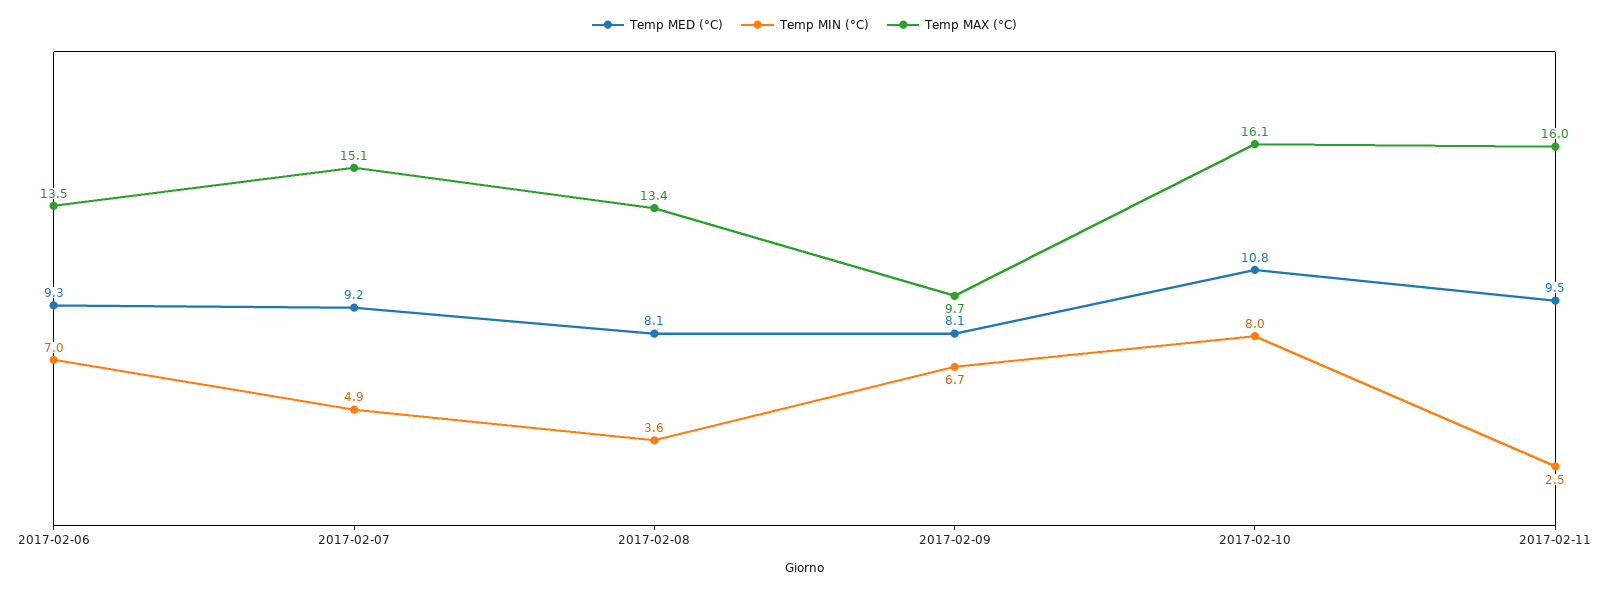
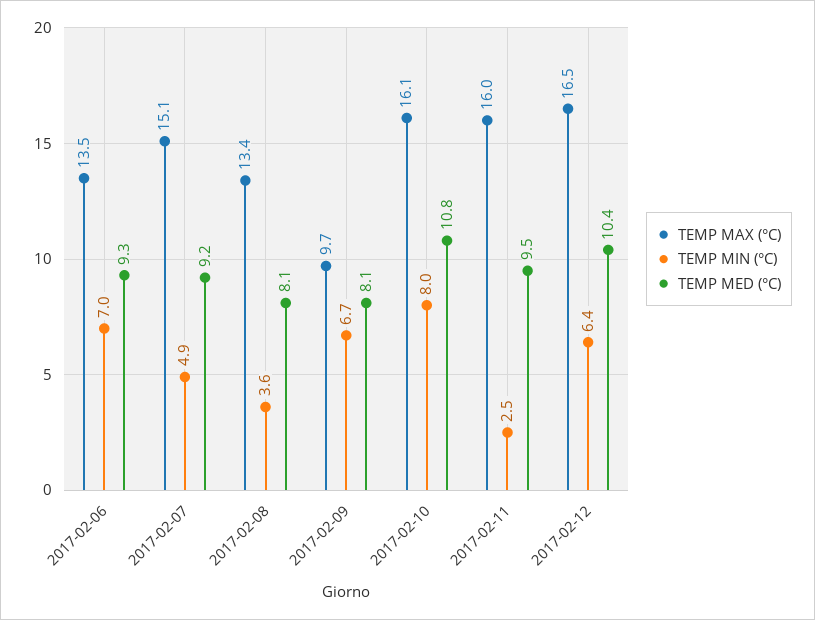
Temp MAX (°C), 2017-02-12: none -> 16.5
Temp MIN (°C), 2017-02-12: none -> 6.4
Temp MED (°C), 2017-02-12: none -> 10.4

